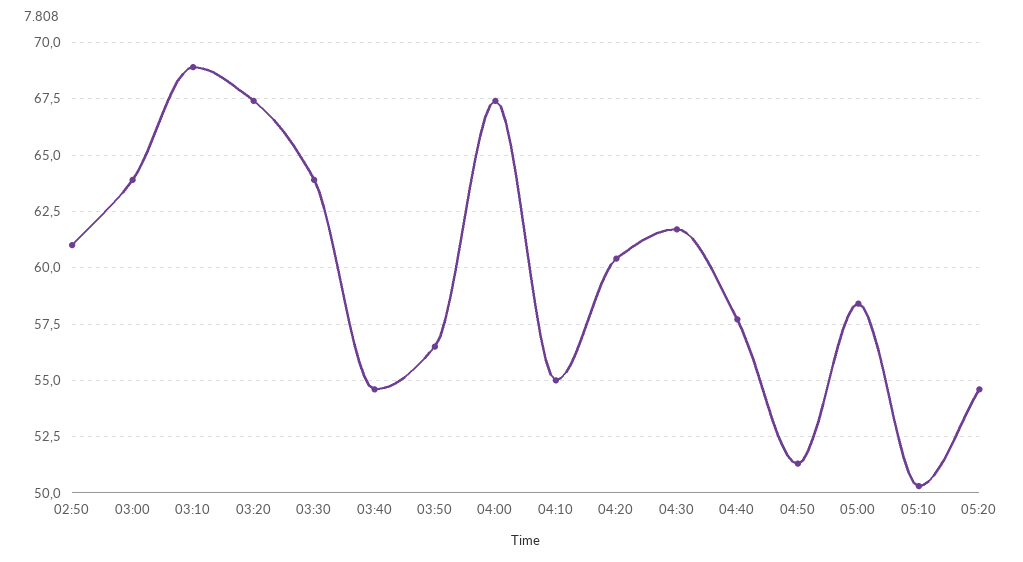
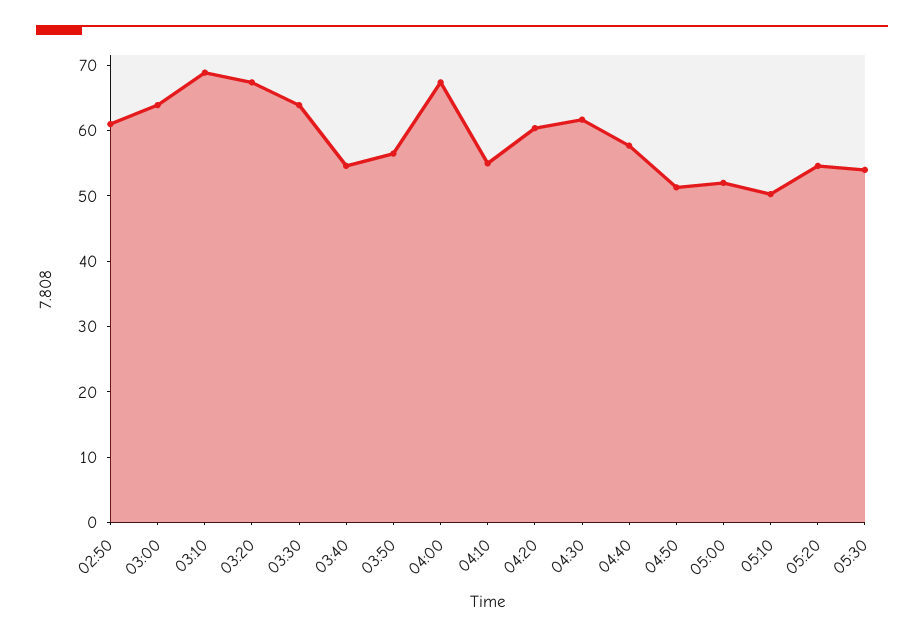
05:00: 58.5 -> 52
05:30: none -> 54

